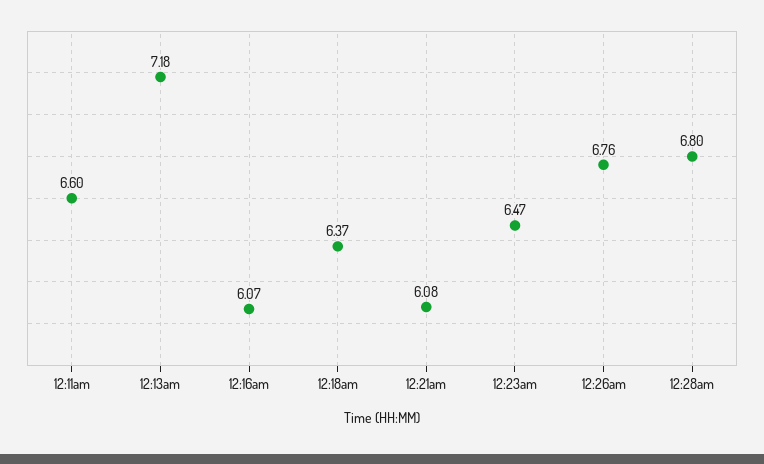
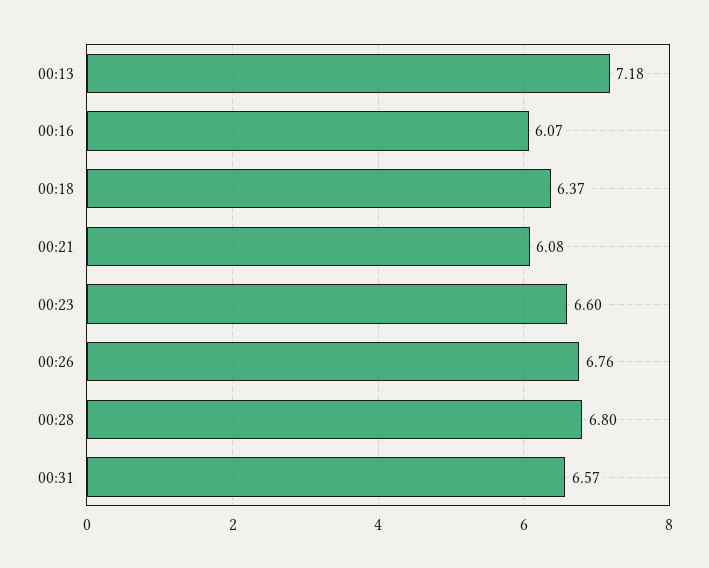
12:11am: 6.6 -> none
12:23am: 6.47 -> 6.6
00:31: none -> 6.57

